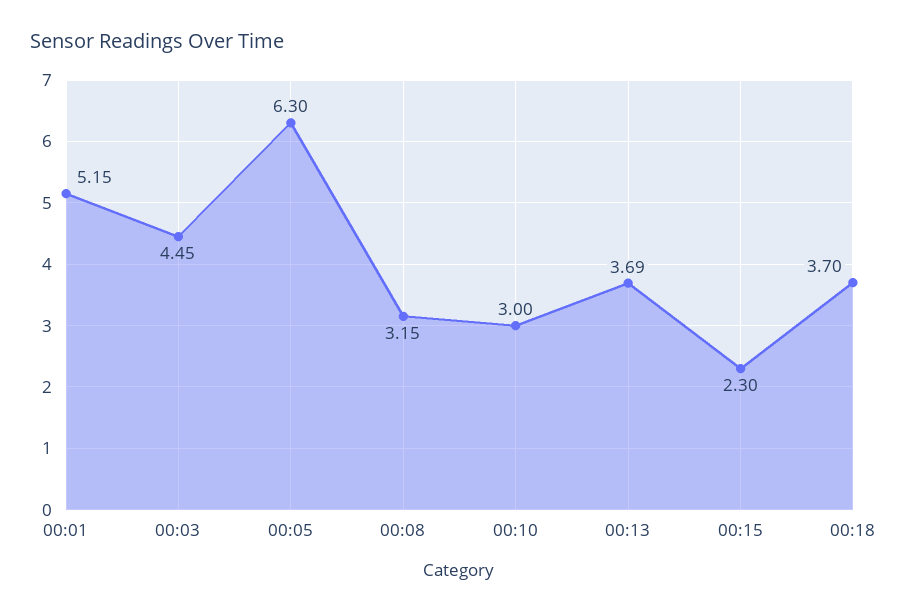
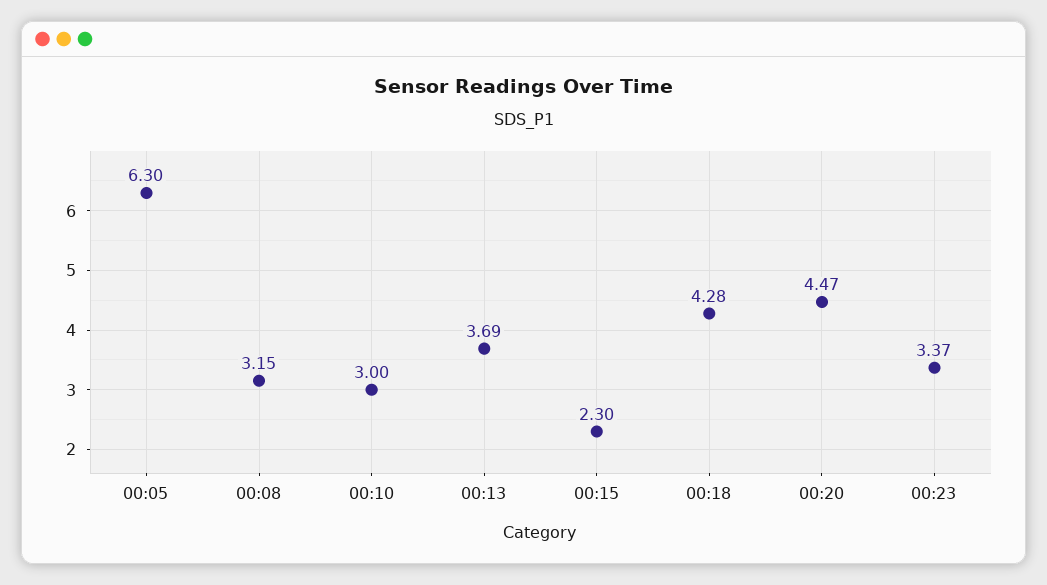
00:01: 5.15 -> none
00:03: 4.45 -> none
00:18: 3.7 -> 4.28
00:20: none -> 4.47
00:23: none -> 3.37

